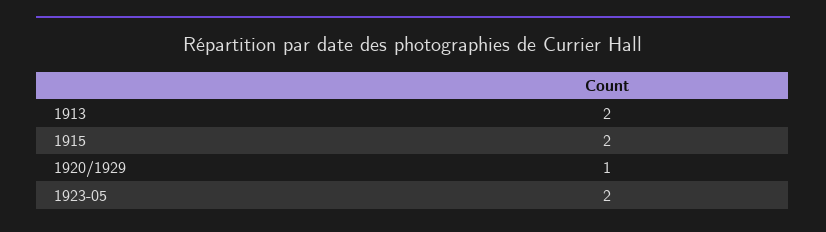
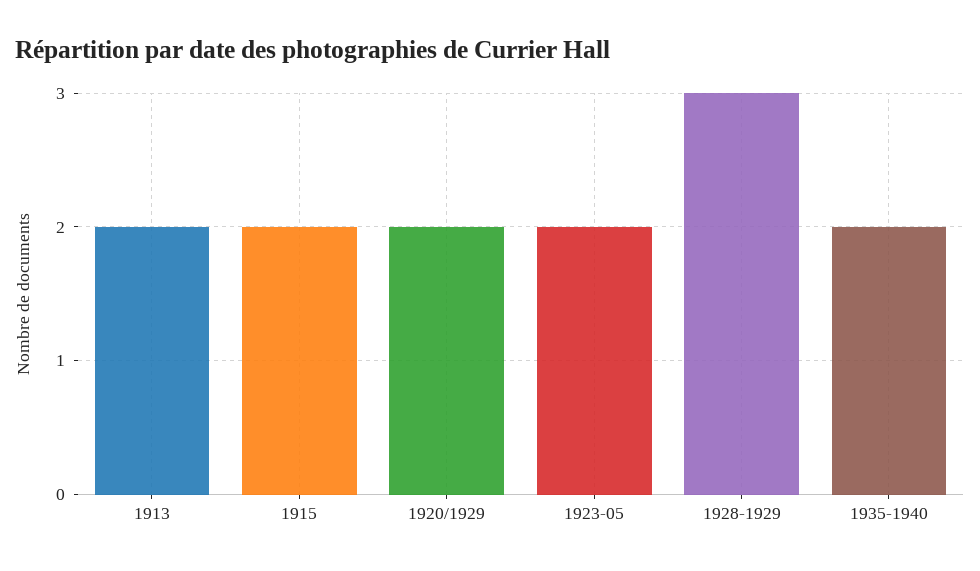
1920/1929: 1 -> 2
1928-1929: none -> 3
1935-1940: none -> 2

